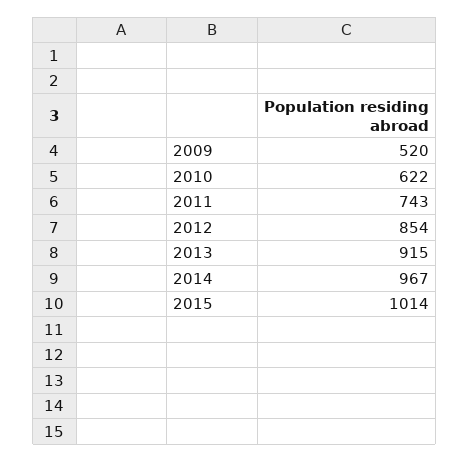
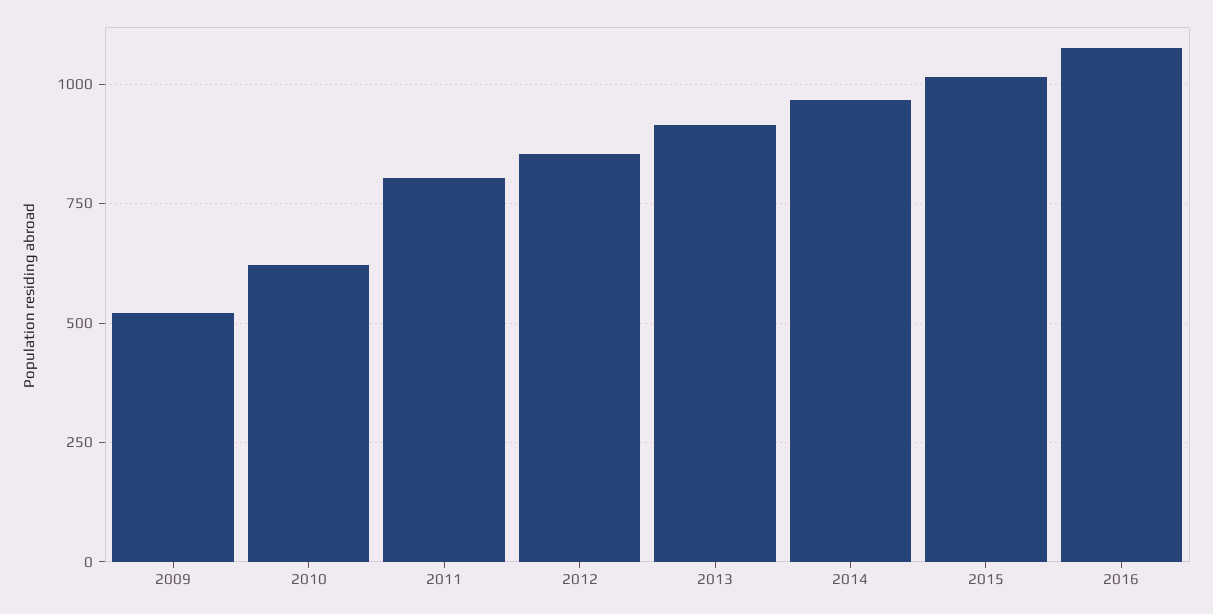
2011: 743 -> 800
2016: none -> 1075

